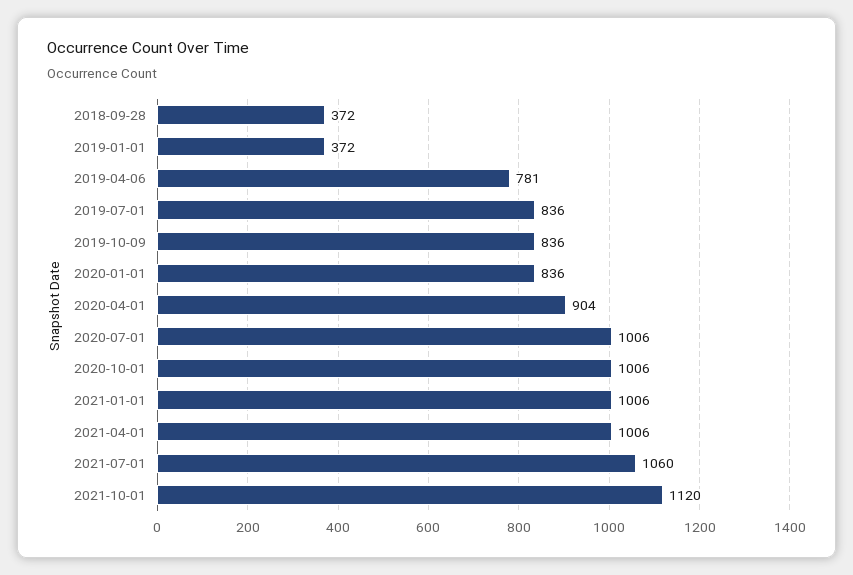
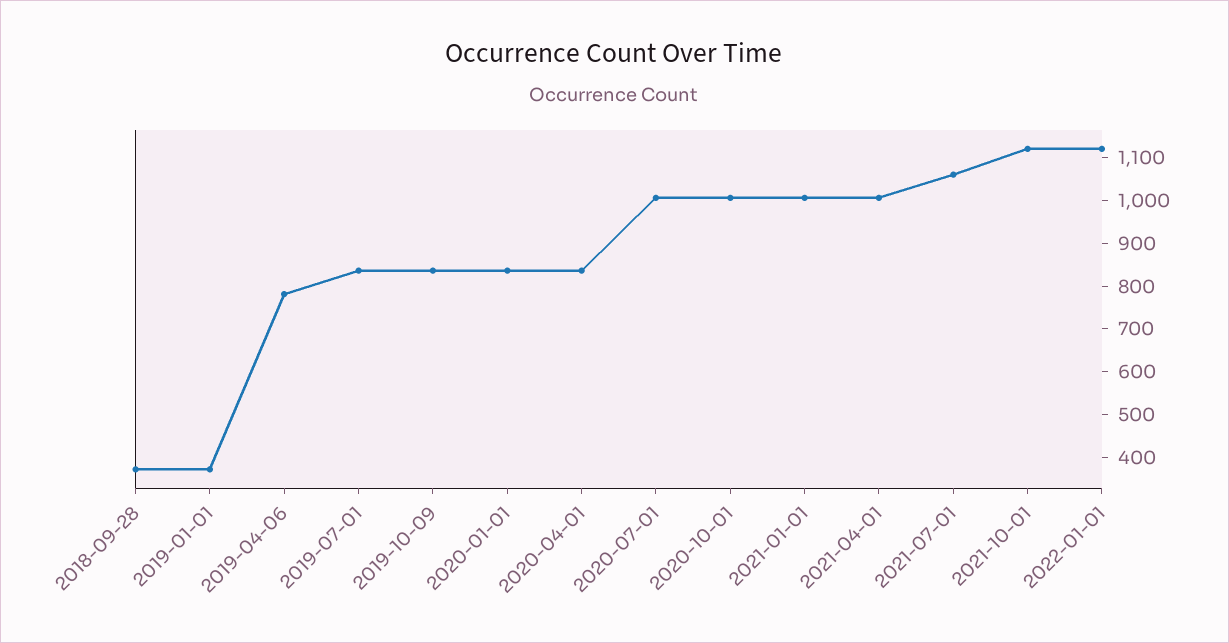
2020-04-01: 904 -> 840
2022-01-01: none -> 1120

